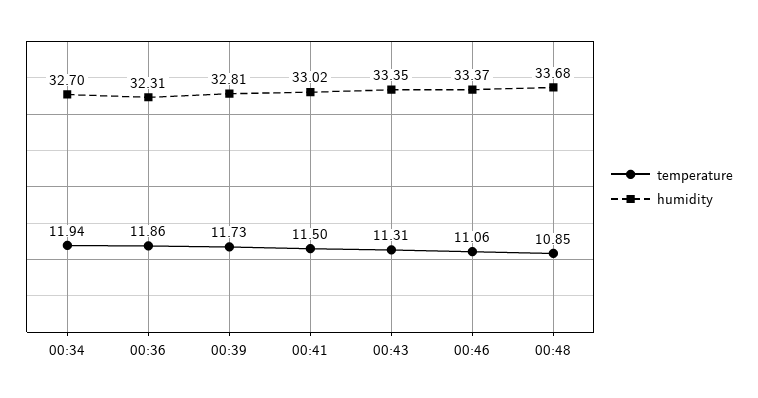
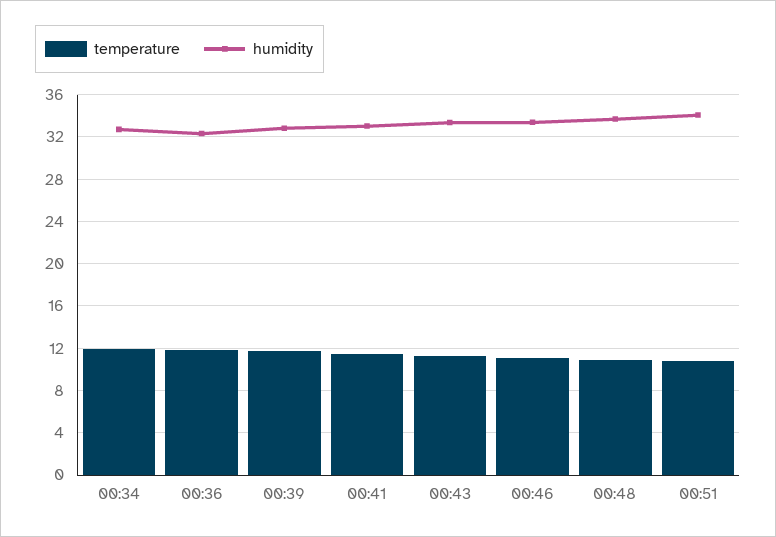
temperature, 00:51: none -> 11
humidity, 00:51: none -> 34

